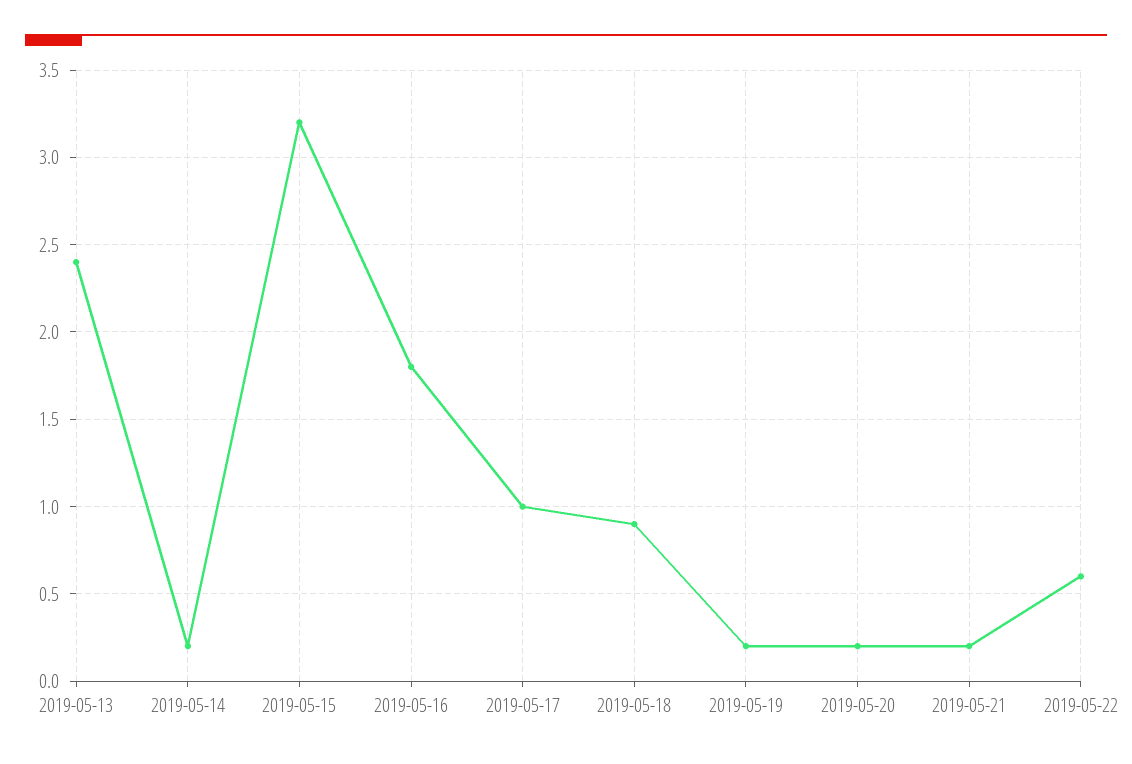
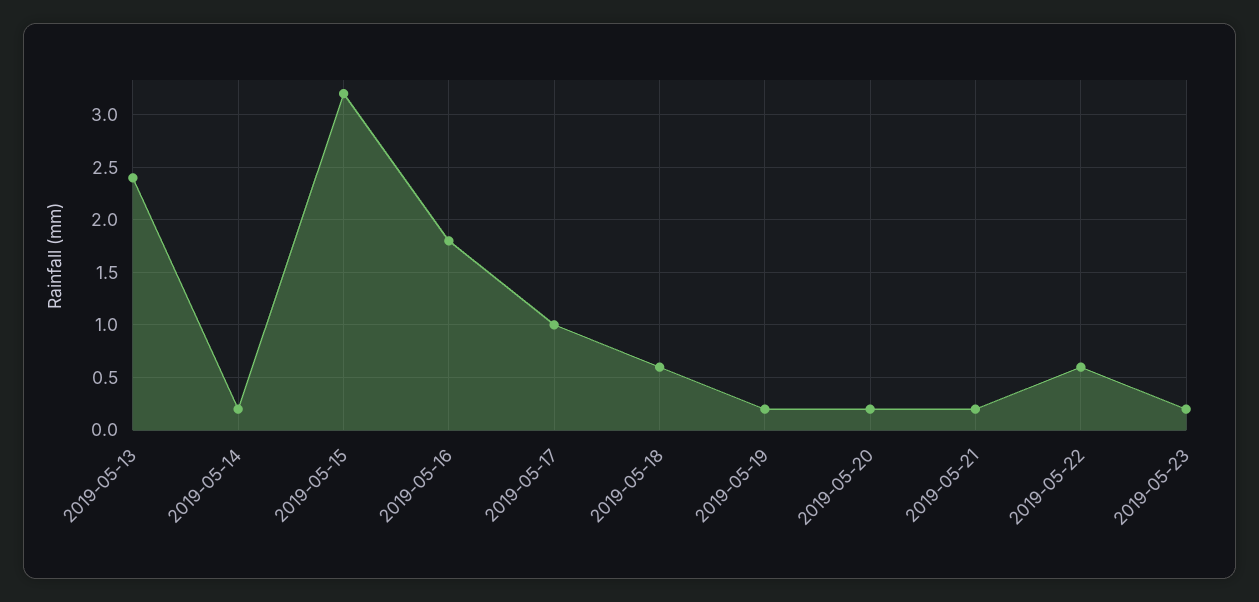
2019-05-18: 0.9 -> 0.6
2019-05-23: none -> 0.2

